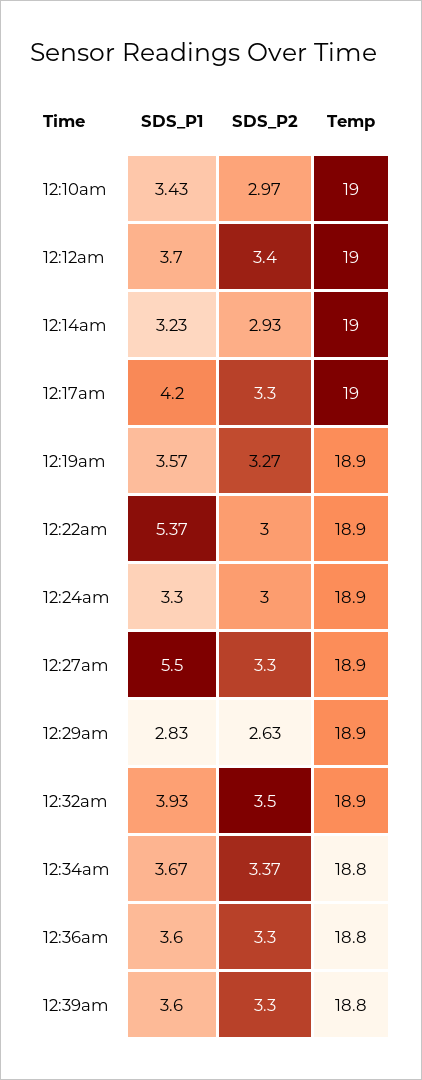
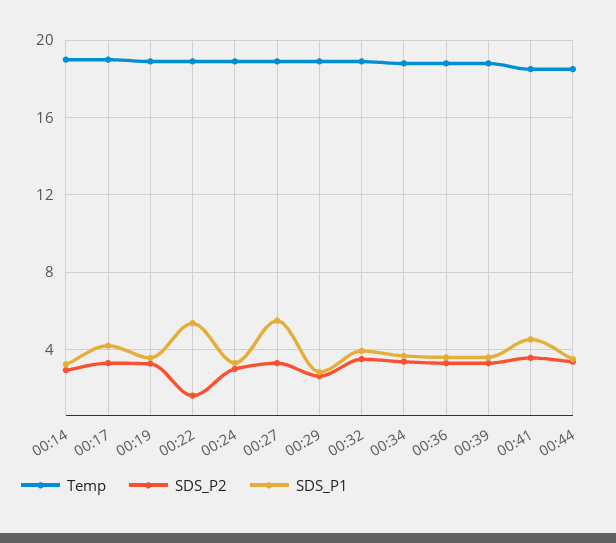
SDS_P1, 12:10am: 3.43 -> none
SDS_P2, 12:10am: 2.97 -> none
Temp, 12:10am: 19 -> none
SDS_P1, 12:12am: 3.7 -> none
SDS_P2, 12:12am: 3.4 -> none
Temp, 12:12am: 19 -> none
SDS_P2, 12:22am: 3 -> 1.5
Temp, 00:41: none -> 18.5
SDS_P2, 00:41: none -> 3.5
SDS_P1, 00:41: none -> 4.5
Temp, 00:44: none -> 18.5
SDS_P2, 00:44: none -> 3.5
SDS_P1, 00:44: none -> 3.5

